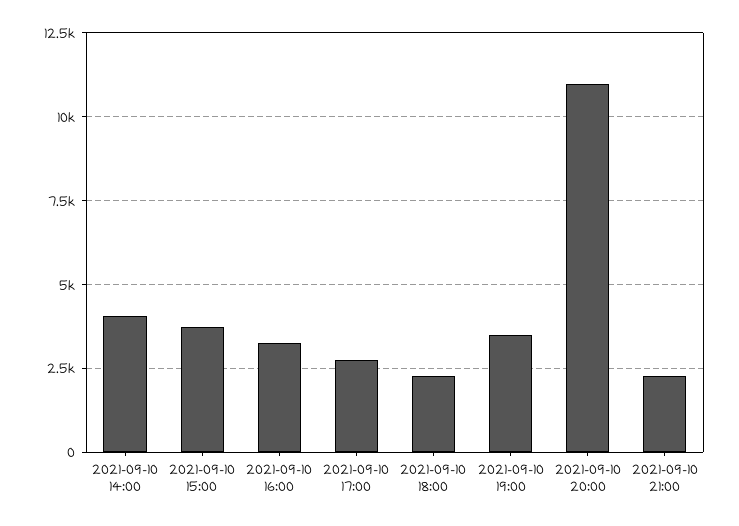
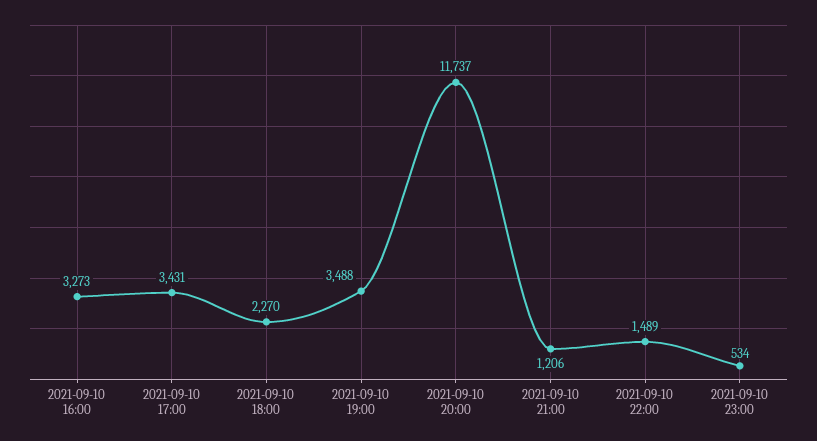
2021-09-10 14:00: 4000 -> none
2021-09-10 15:00: 3750 -> none
2021-09-10 17:00: 2750 -> 3431
2021-09-10 20:00: 11000 -> 11737
2021-09-10 21:00: 2250 -> 1206
2021-09-10 22:00: none -> 1489
2021-09-10 23:00: none -> 534

